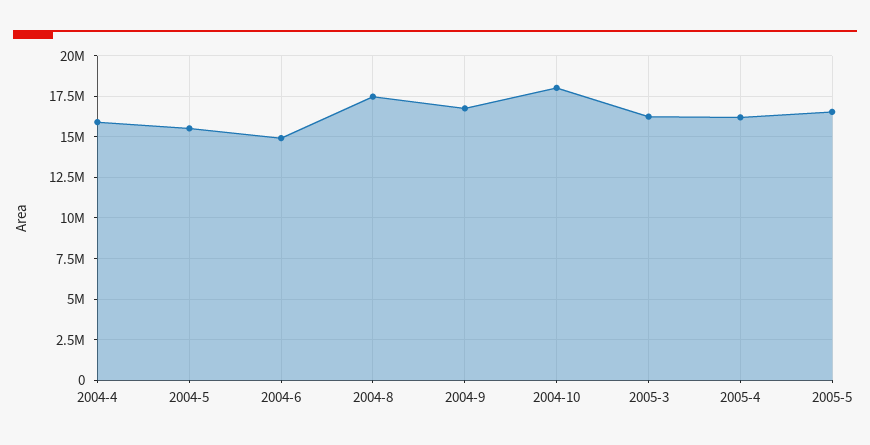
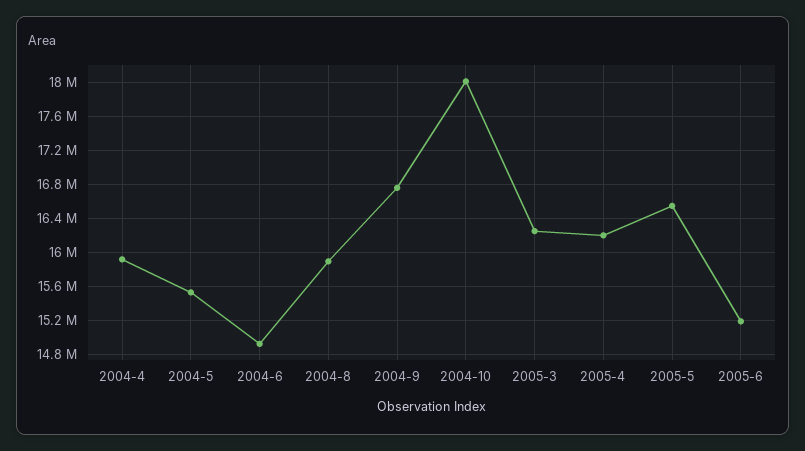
2004-8: 17500000 -> 15900000
2005-6: none -> 15200000

